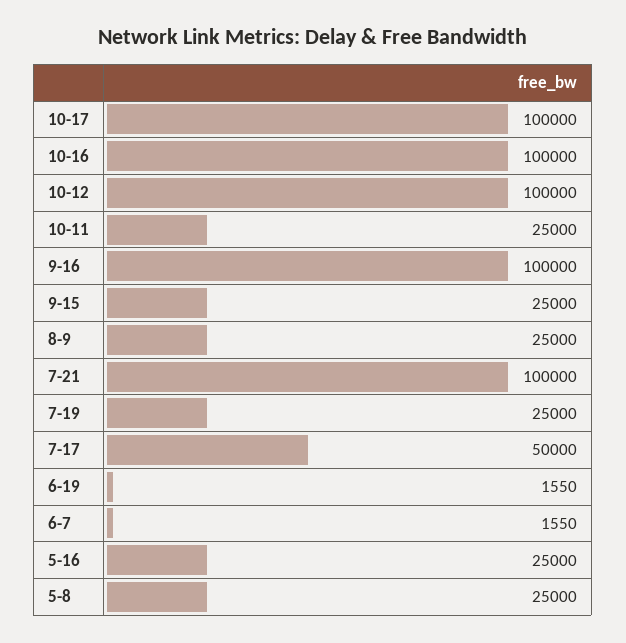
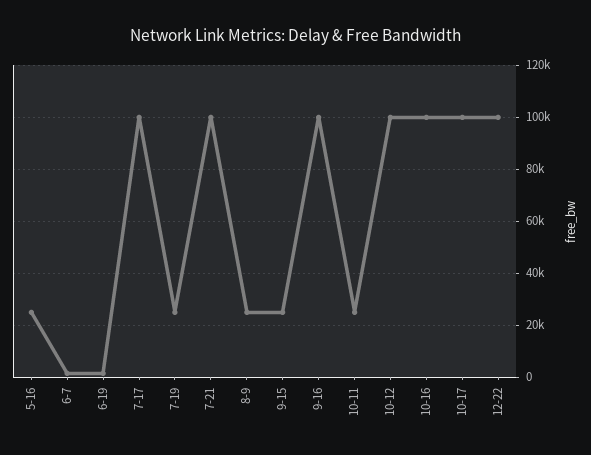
7-17: 50000 -> 100000
5-8: 25000 -> none
12-22: none -> 100000

